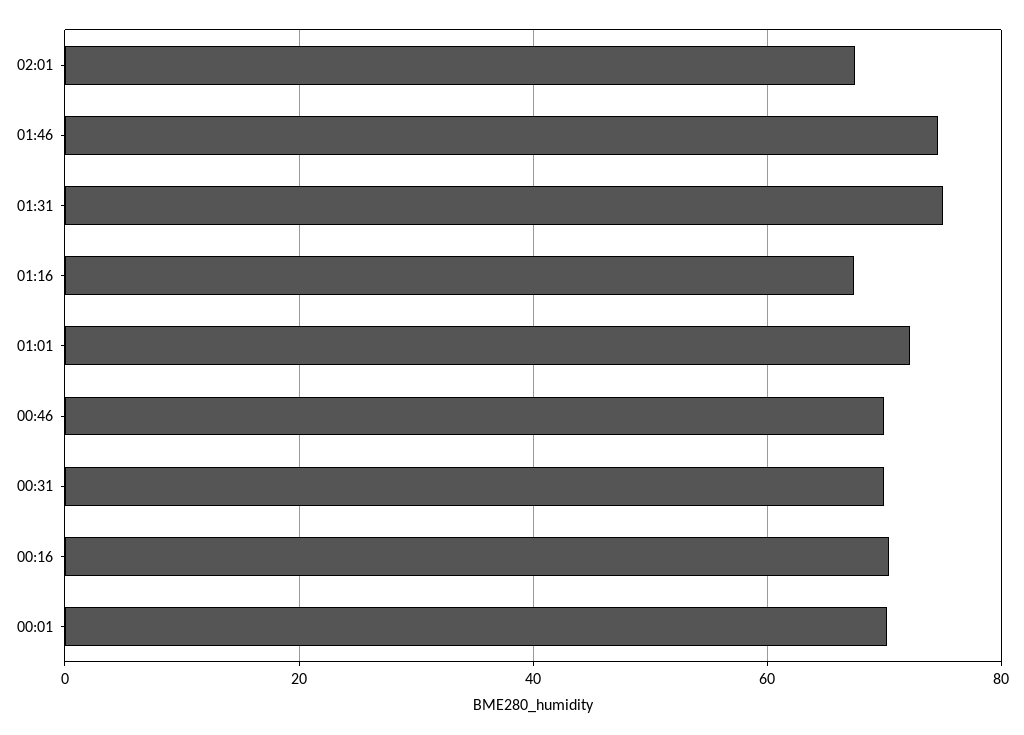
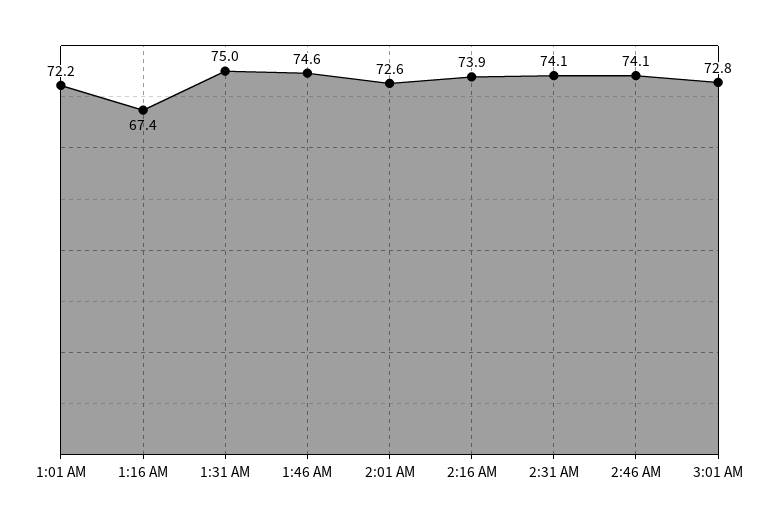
02:01: 68 -> 72.6
00:46: 70 -> none
00:31: 70 -> none
00:16: 70 -> none
00:01: 70 -> none
2:16 AM: none -> 73.9
2:31 AM: none -> 74.1
2:46 AM: none -> 74.1
3:01 AM: none -> 72.8

